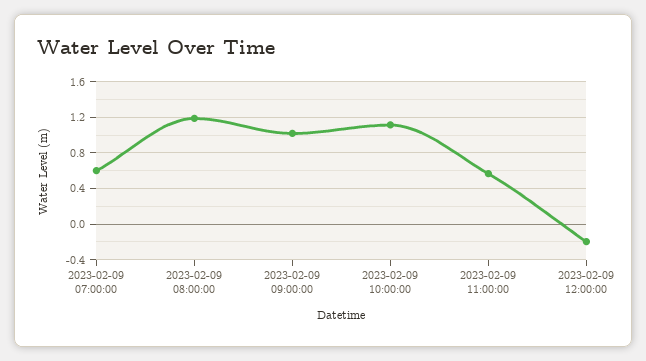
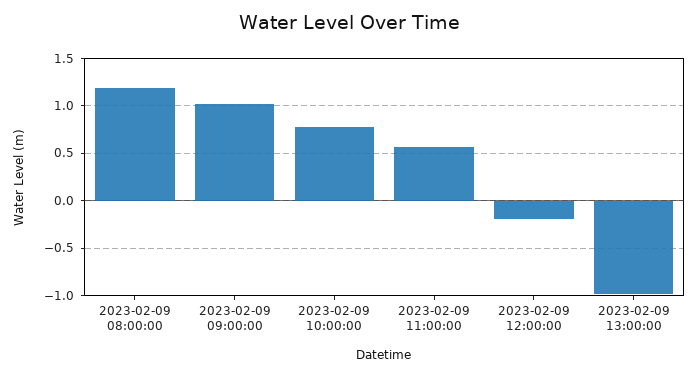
2023-02-09 07:00:00: 0.6 -> none
2023-02-09 10:00:00: 1.1 -> 0.8
2023-02-09 13:00:00: none -> -1

